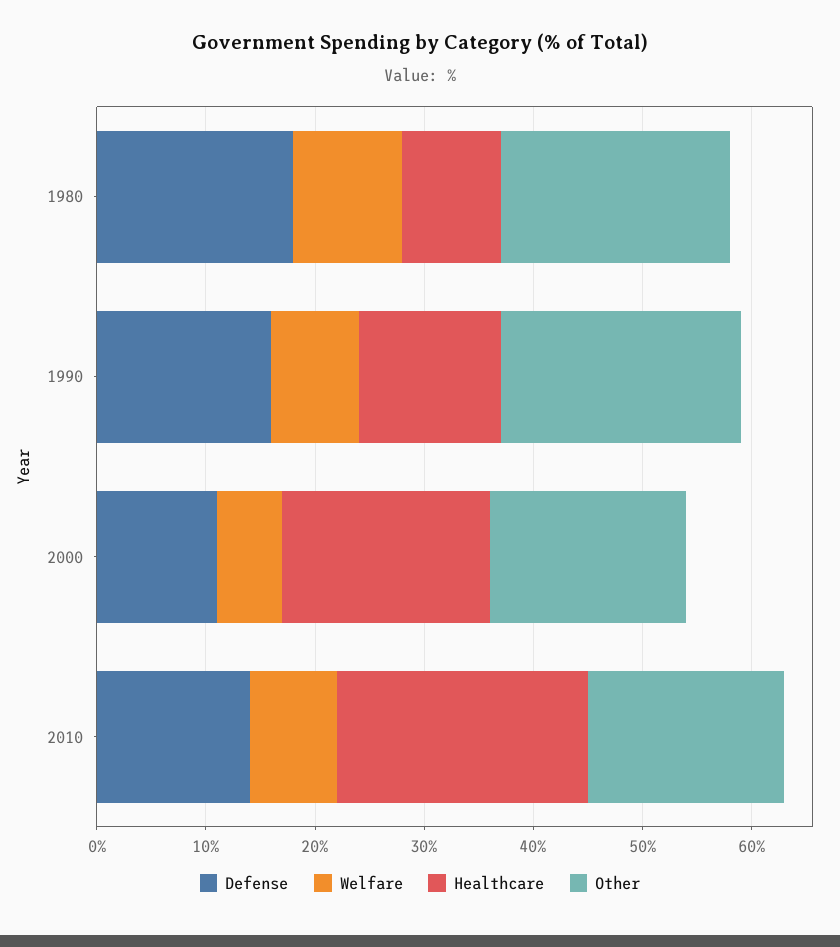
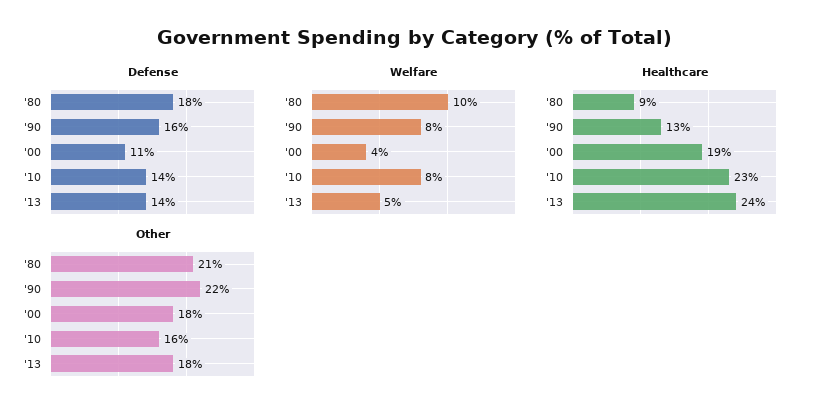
Welfare, 2000: 6 -> 4
Other, 2010: 18 -> 16
Defense, '13: none -> 14
Welfare, '13: none -> 5
Healthcare, '13: none -> 24
Other, '13: none -> 18

